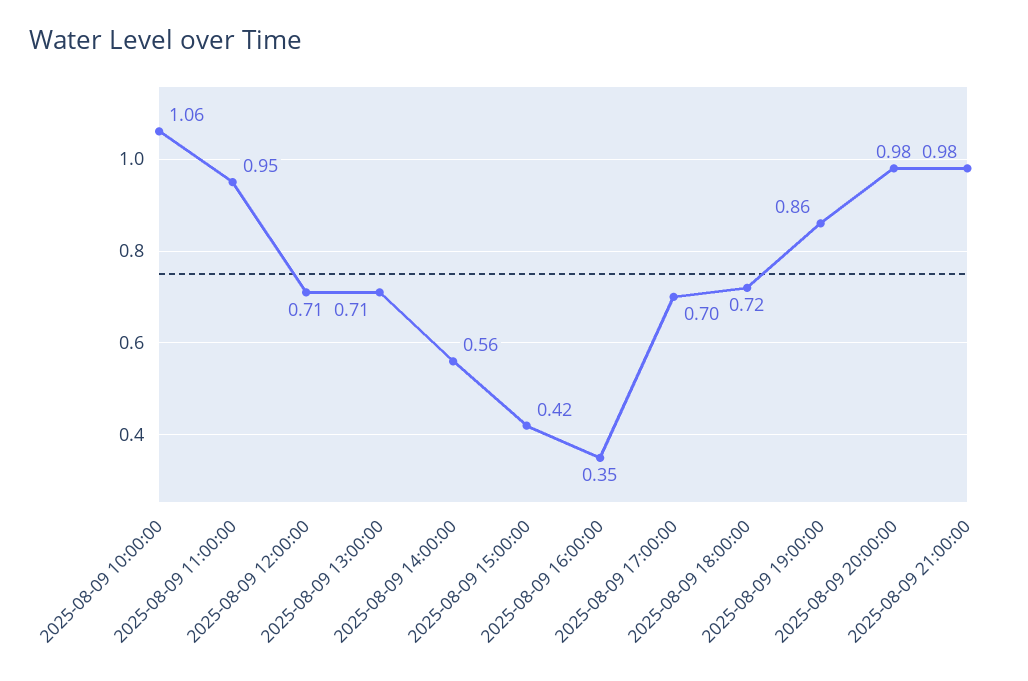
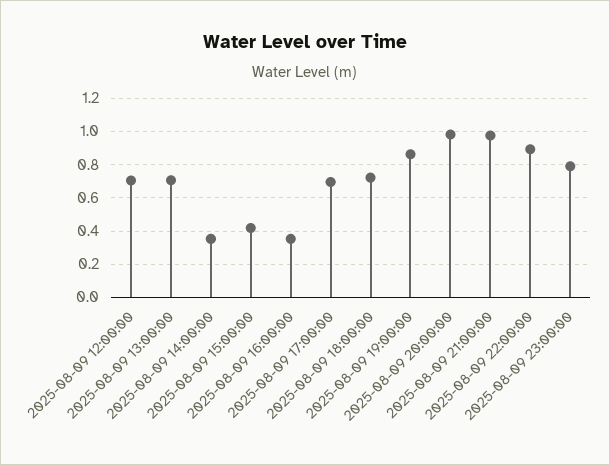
2025-08-09 10:00:00: 1.06 -> none
2025-08-09 11:00:00: 0.95 -> none
2025-08-09 14:00:00: 0.56 -> 0.35
2025-08-09 22:00:00: none -> 0.9
2025-08-09 23:00:00: none -> 0.8

